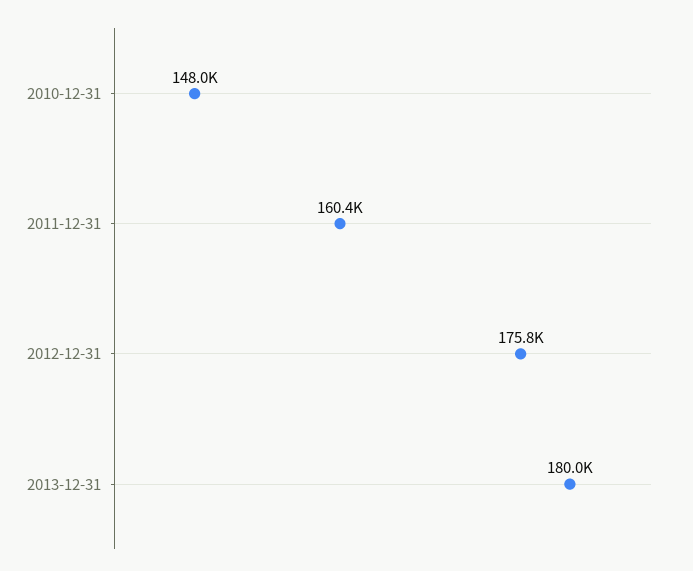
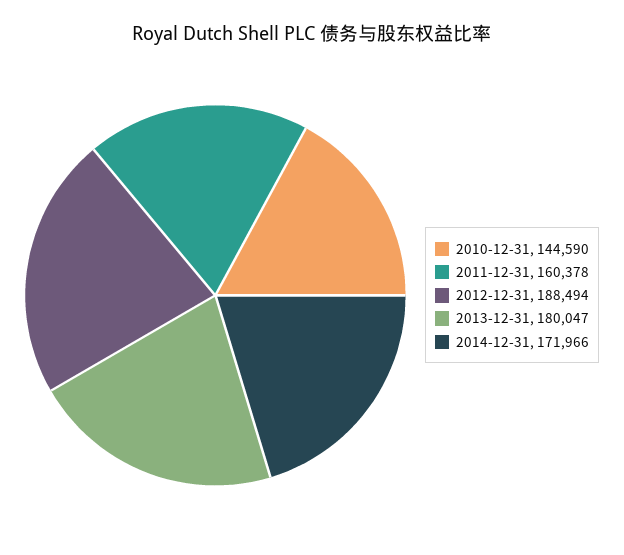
2010-12-31: 148000 -> 144590
2012-12-31: 175800 -> 188494
2014-12-31: none -> 171966

